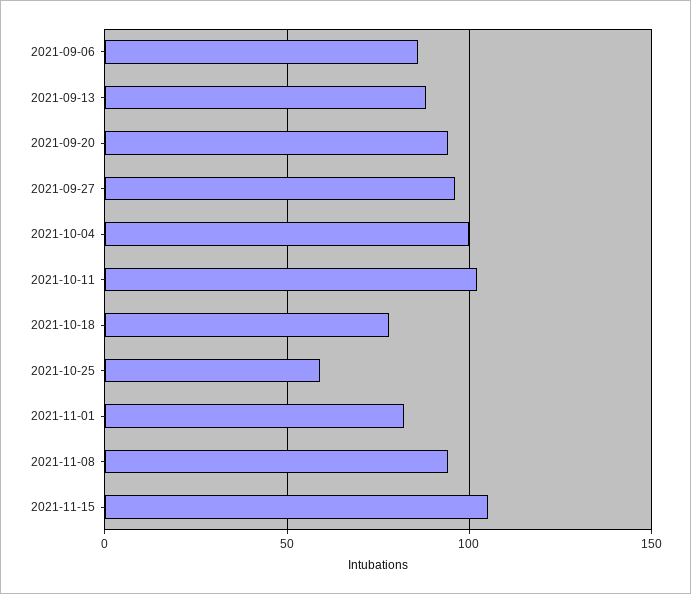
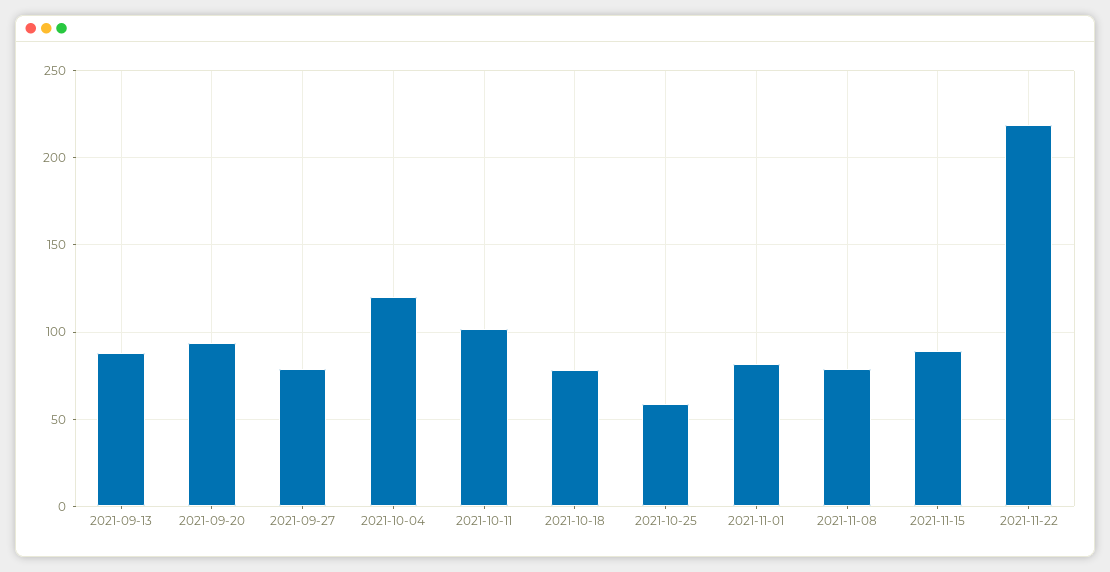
2021-09-06: 85 -> none
2021-09-27: 95 -> 80
2021-10-04: 100 -> 120
2021-11-08: 95 -> 80
2021-11-15: 105 -> 90
2021-11-22: none -> 220

